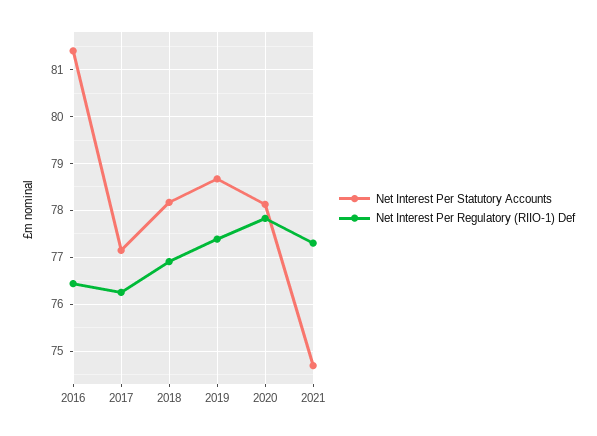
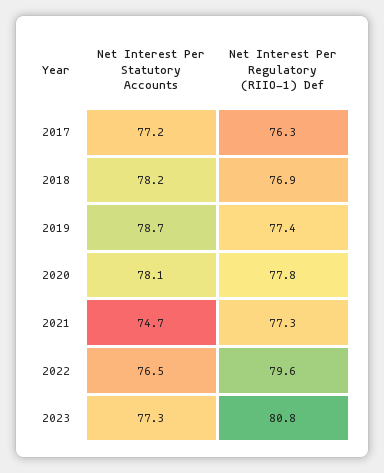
Net Interest Per Statutory Accounts, 2016: 81.4 -> none
Net Interest Per Regulatory (RIIO-1) Def, 2016: 76.4 -> none
Net Interest Per Statutory Accounts, 2022: none -> 76.5
Net Interest Per Regulatory (RIIO-1) Def, 2022: none -> 79.6
Net Interest Per Statutory Accounts, 2023: none -> 77.3
Net Interest Per Regulatory (RIIO-1) Def, 2023: none -> 80.8

